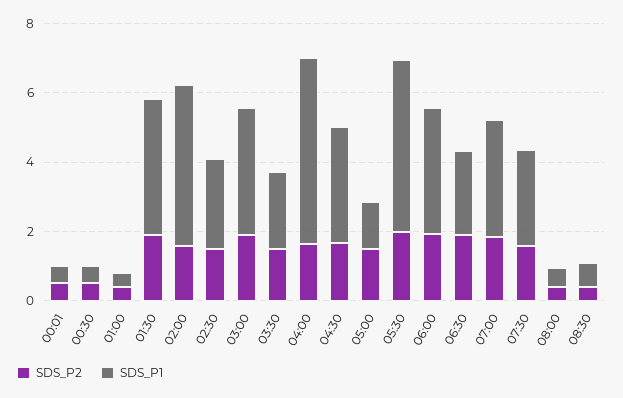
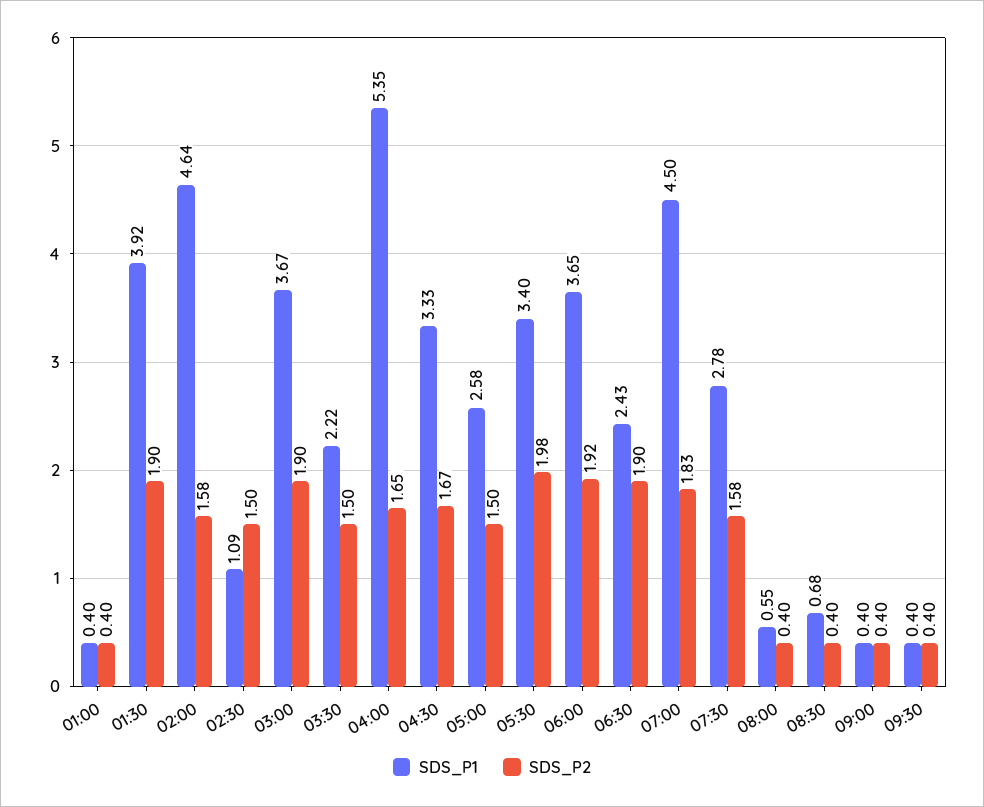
SDS_P2, 00:01: 0.5 -> none
SDS_P1, 00:01: 0.5 -> none
SDS_P2, 00:30: 0.5 -> none
SDS_P1, 00:30: 0.5 -> none
SDS_P1, 02:30: 2.5 -> 1.09
SDS_P1, 05:00: 1.5 -> 2.58
SDS_P1, 05:30: 5 -> 3.4
SDS_P1, 07:00: 3.5 -> 4.5
SDS_P1, 09:00: none -> 0.4
SDS_P2, 09:00: none -> 0.4
SDS_P1, 09:30: none -> 0.4
SDS_P2, 09:30: none -> 0.4

